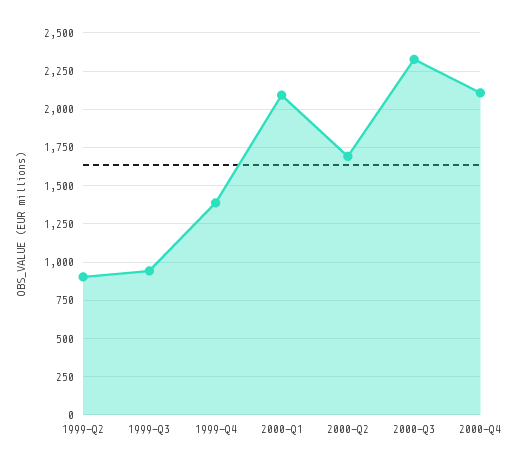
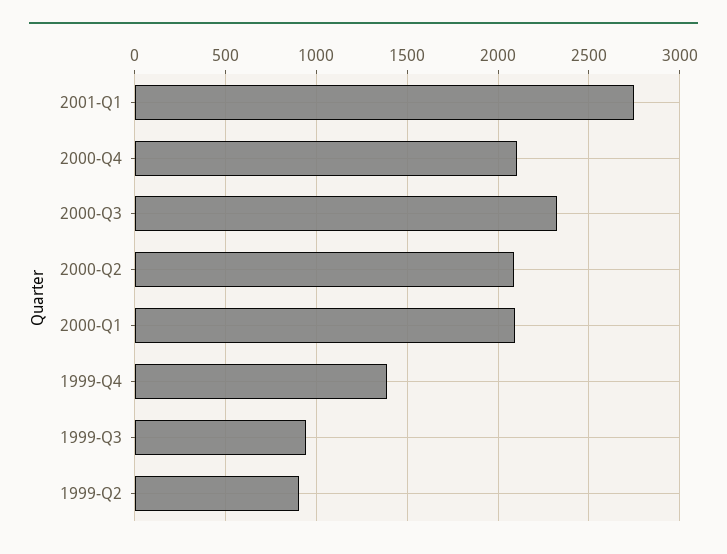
2000-Q2: 1700 -> 2100
2001-Q1: none -> 2750

